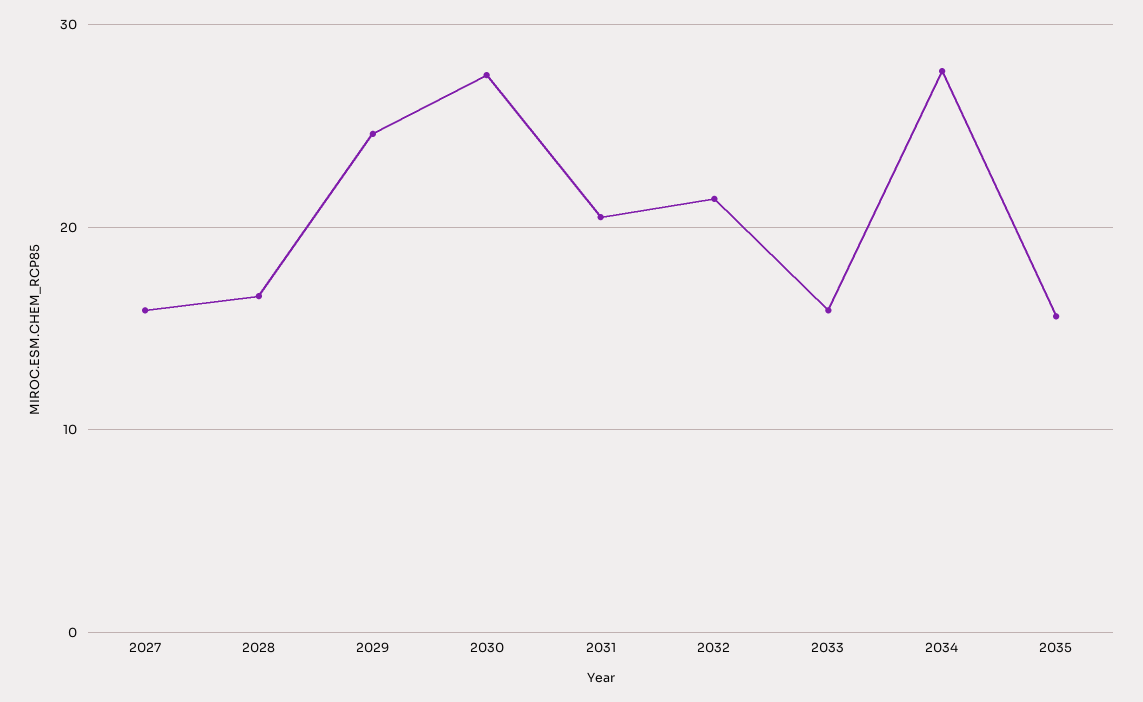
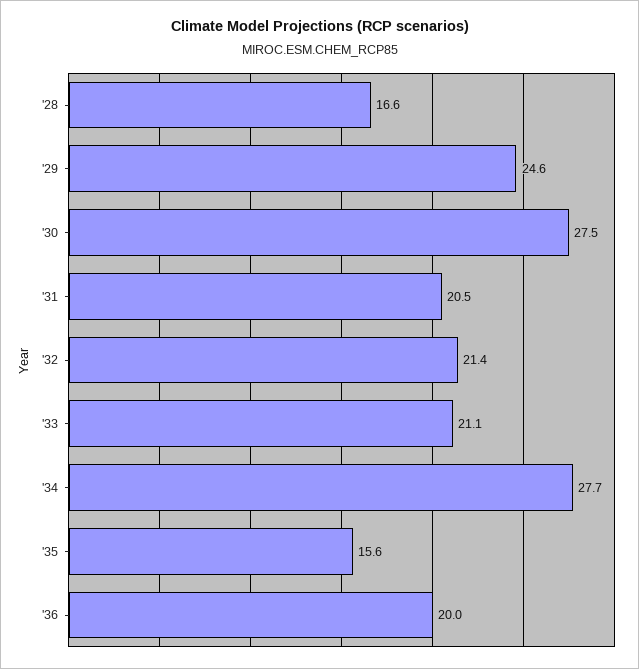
2027: 16 -> none
2033: 16 -> 21.1
'36: none -> 20

